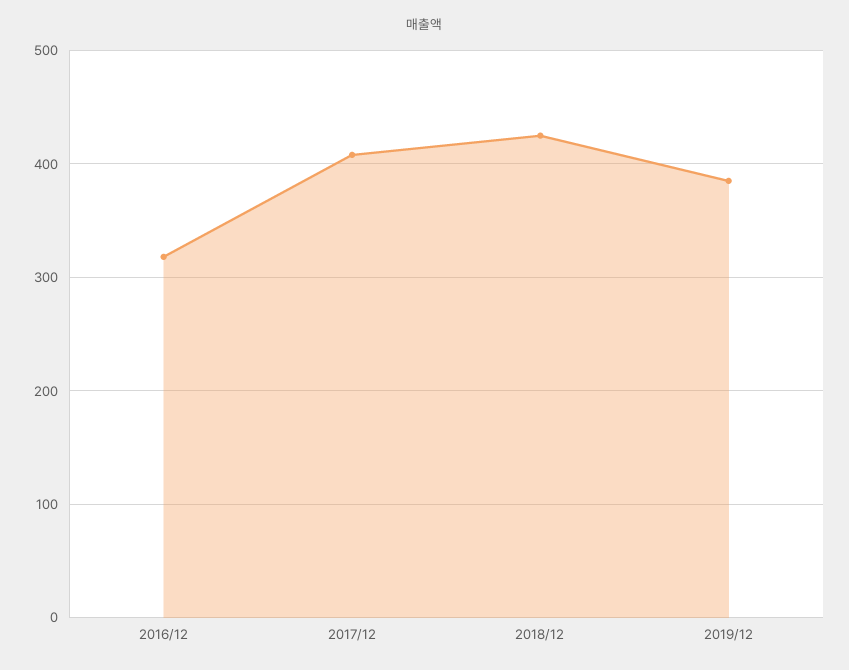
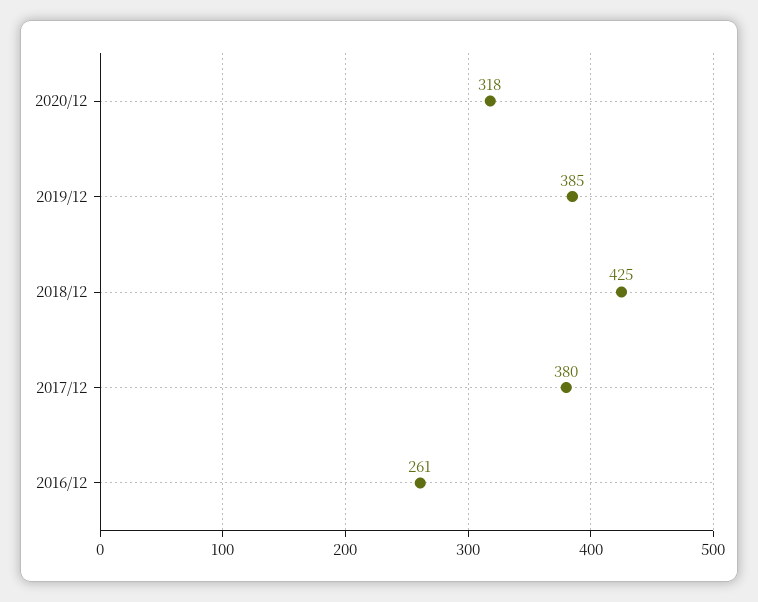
2016/12: 320 -> 261
2017/12: 410 -> 380
2020/12: none -> 318

